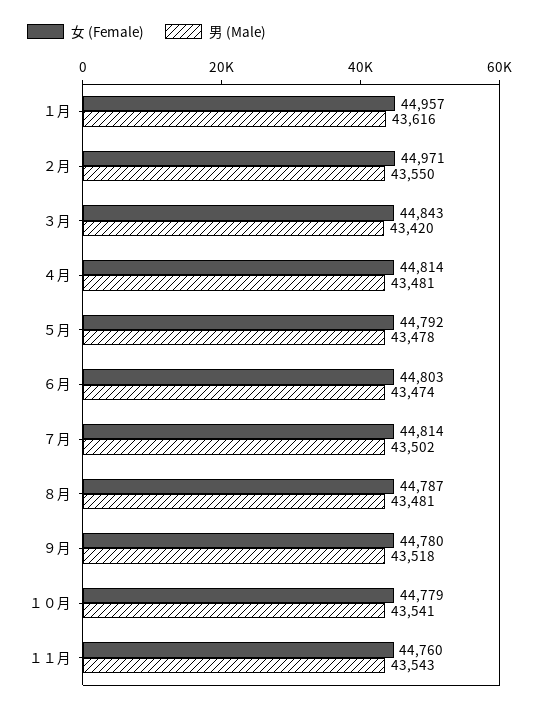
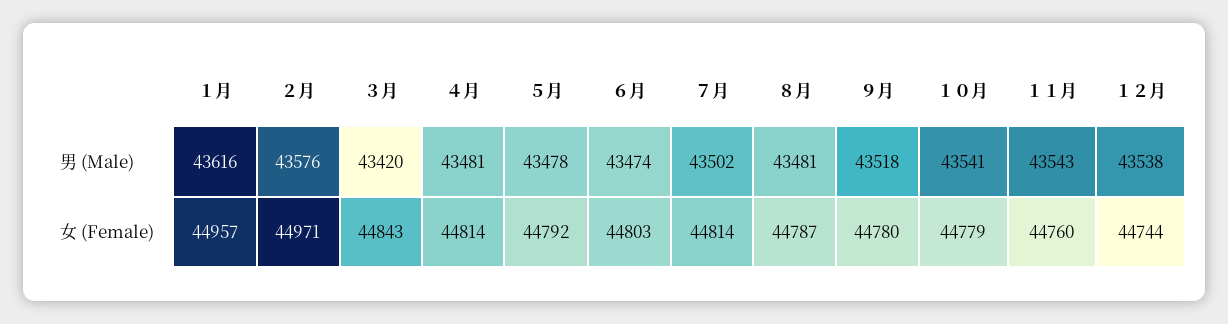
男 (Male), ２月: 43550 -> 43576
男 (Male), １２月: none -> 43538
女 (Female), １２月: none -> 44744

